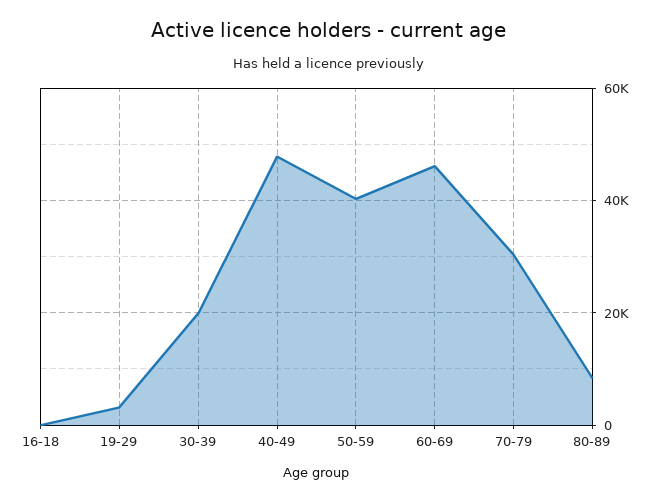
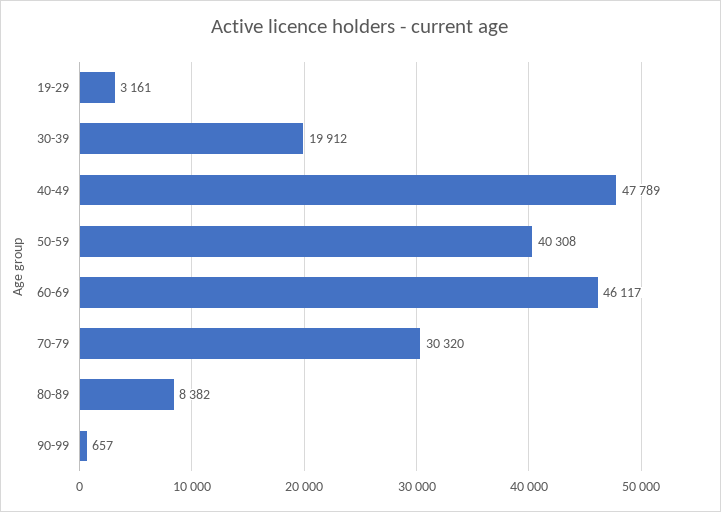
16-18: 0 -> none
90-99: none -> 657

